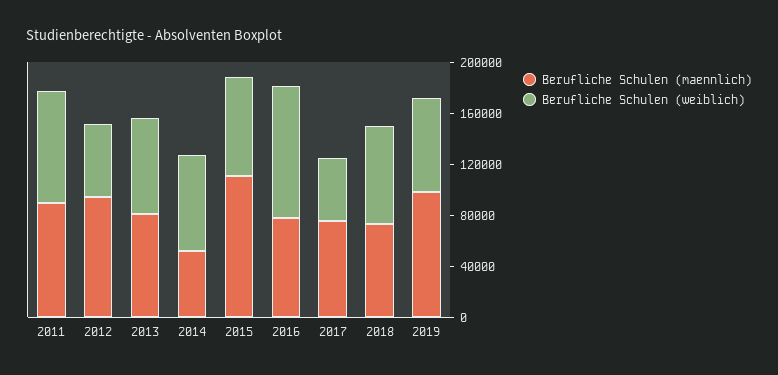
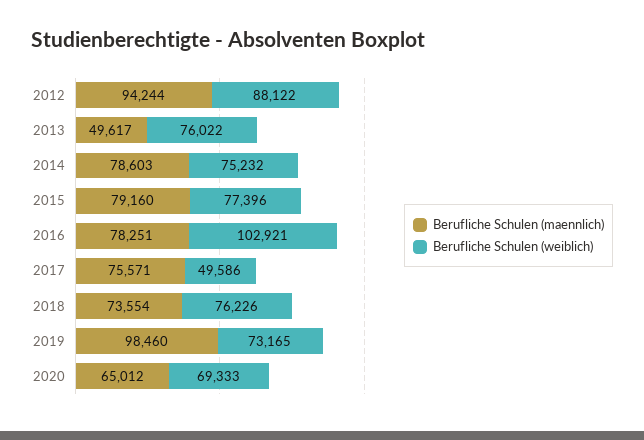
Berufliche Schulen (maennlich), 2011: 90000 -> none
Berufliche Schulen (weiblich), 2011: 90000 -> none
Berufliche Schulen (weiblich), 2012: 60000 -> 88122
Berufliche Schulen (maennlich), 2013: 80000 -> 49617
Berufliche Schulen (maennlich), 2014: 50000 -> 78603
Berufliche Schulen (maennlich), 2015: 110000 -> 79160
Berufliche Schulen (maennlich), 2020: none -> 65012
Berufliche Schulen (weiblich), 2020: none -> 69333

